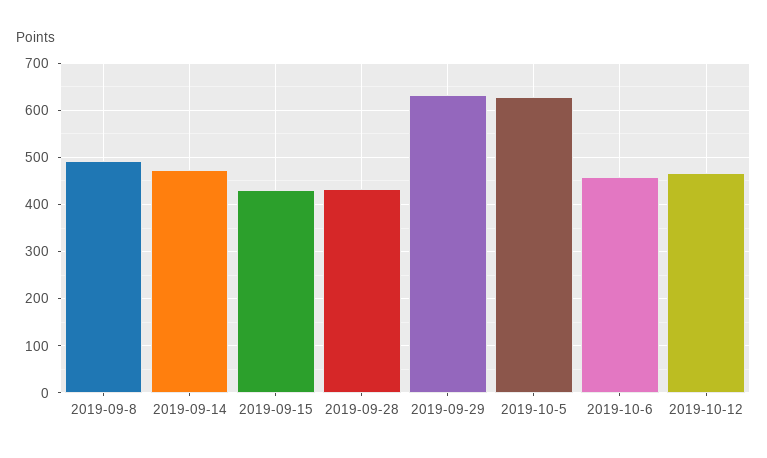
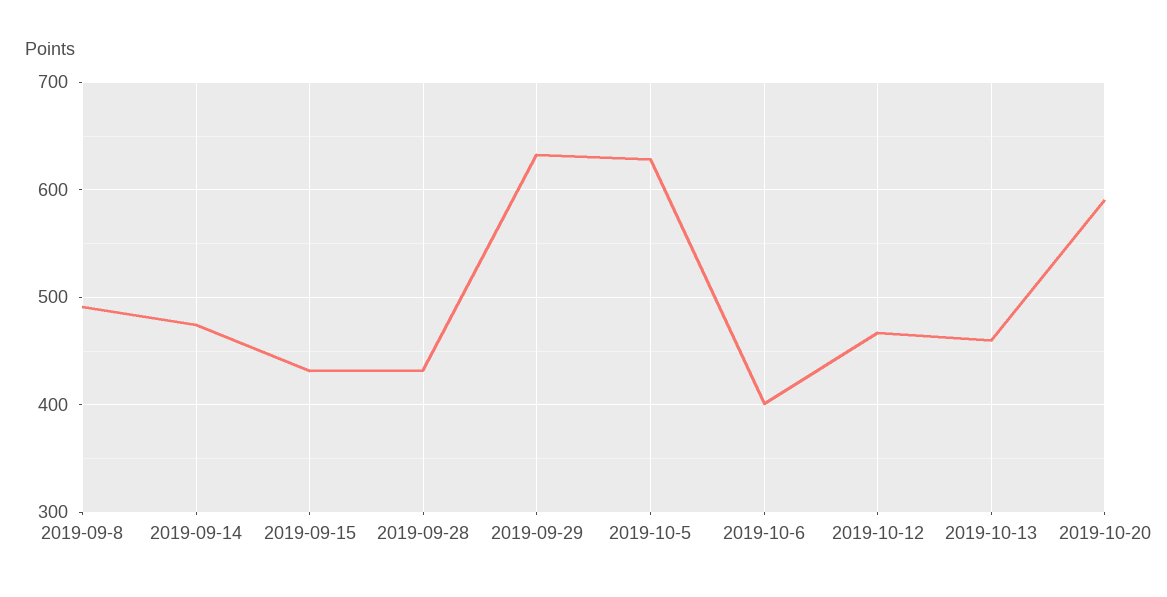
2019-10-6: 460 -> 400
2019-10-13: none -> 460
2019-10-20: none -> 590

